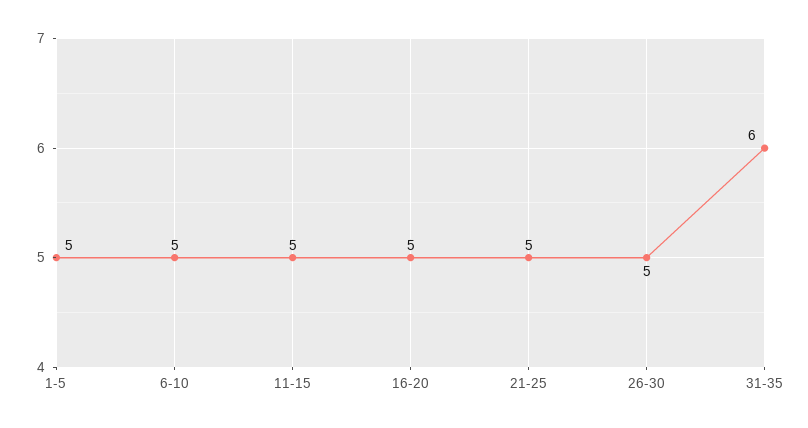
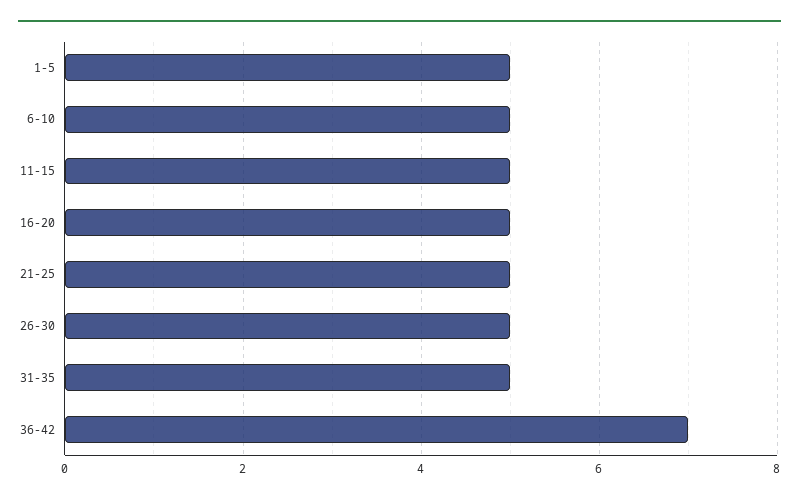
31-35: 6 -> 5
36-42: none -> 7

